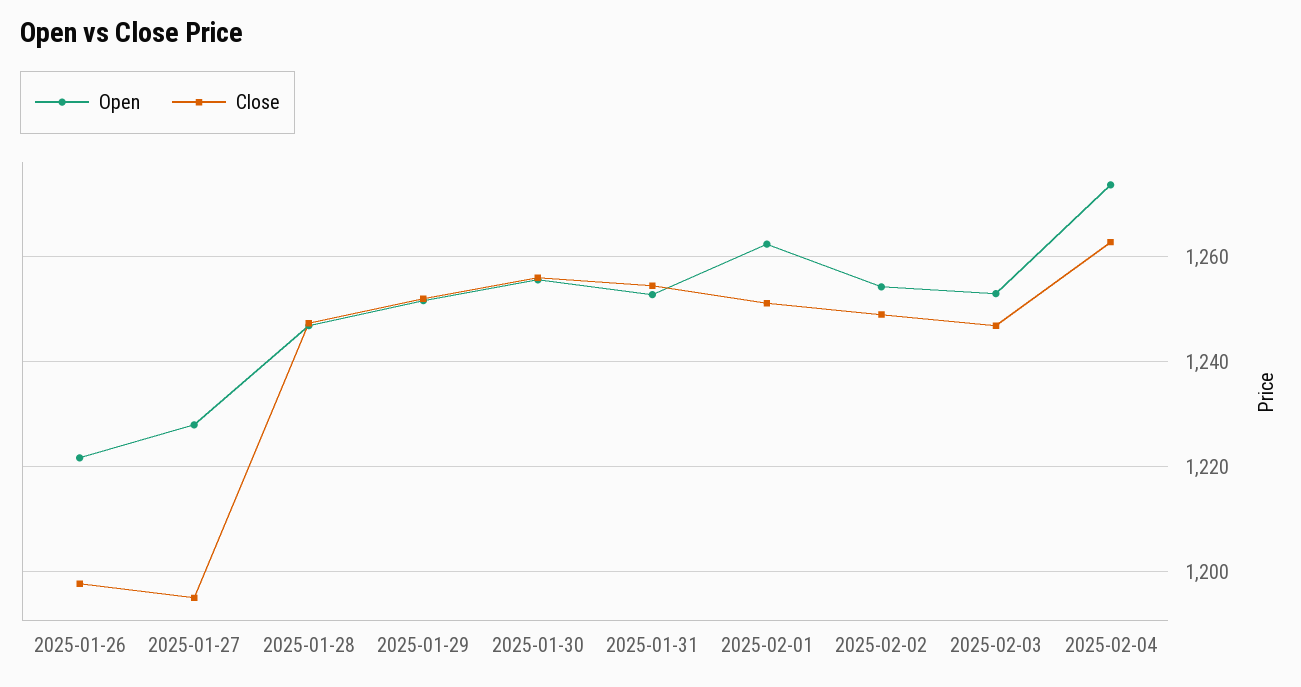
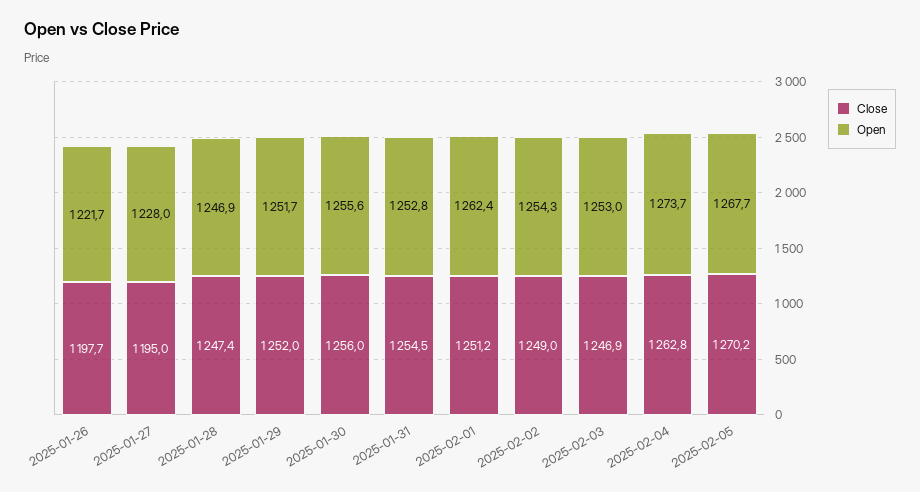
Close, 2025-02-05: none -> 1270.2
Open, 2025-02-05: none -> 1267.7

